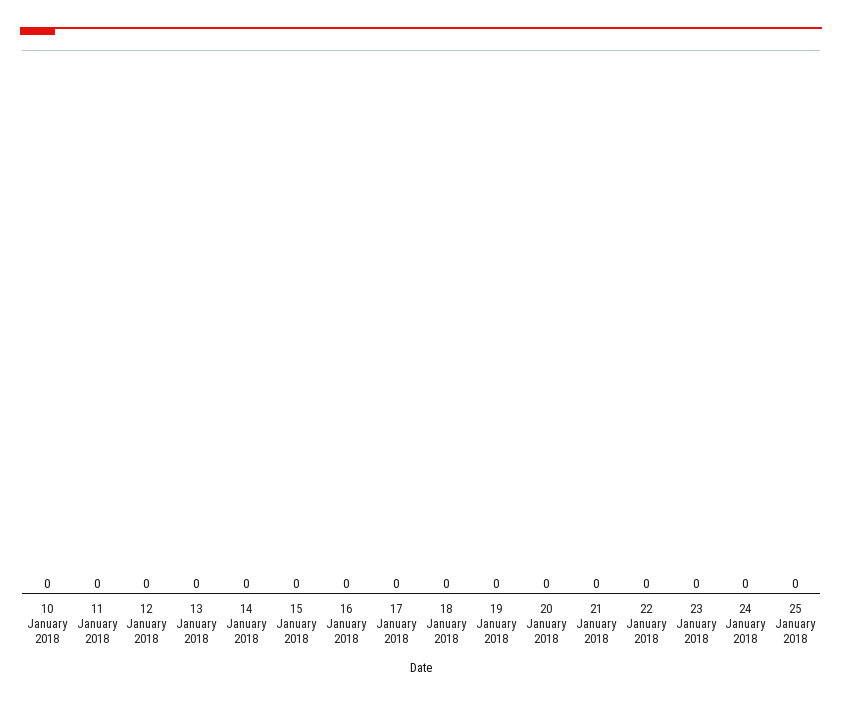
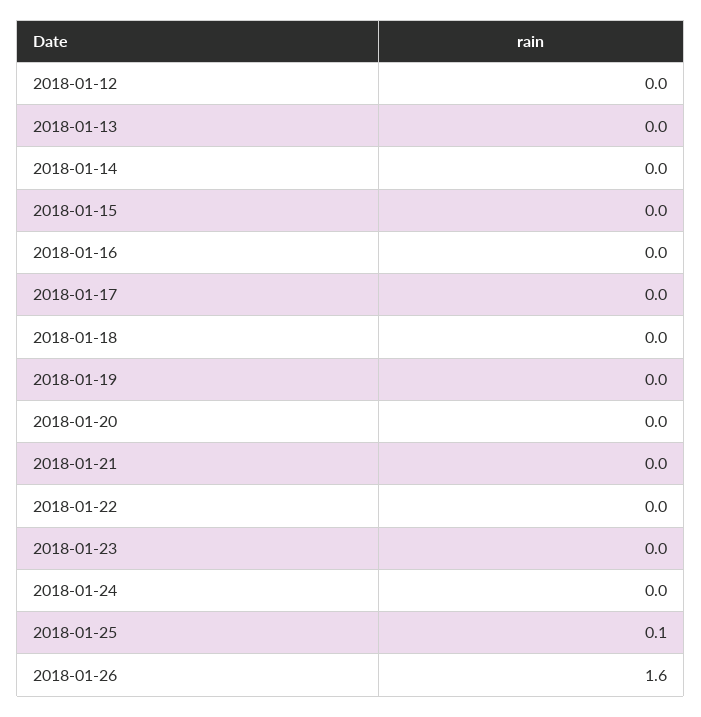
10 January 2018: 0 -> none
11 January 2018: 0 -> none
25 January 2018: 0 -> 0.1
2018-01-26: none -> 1.6

